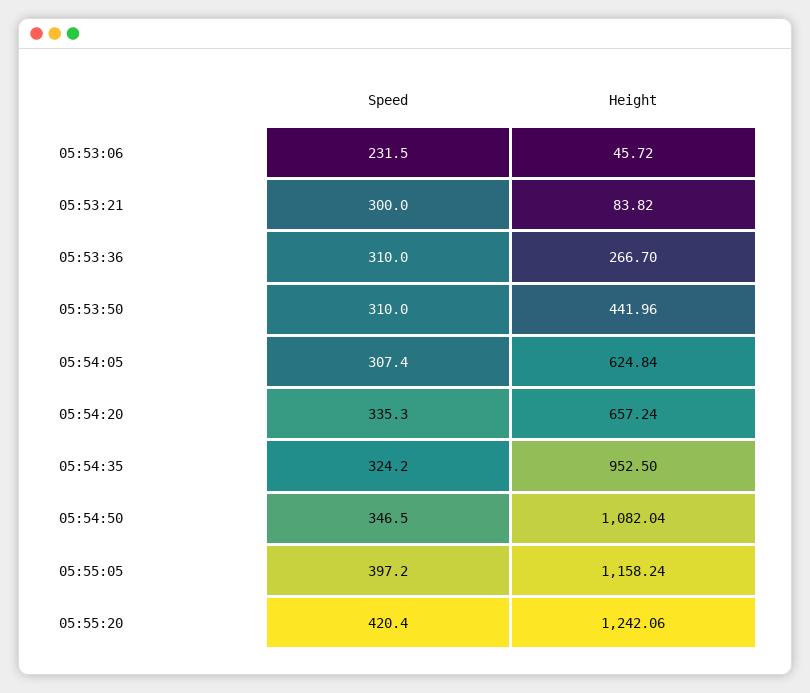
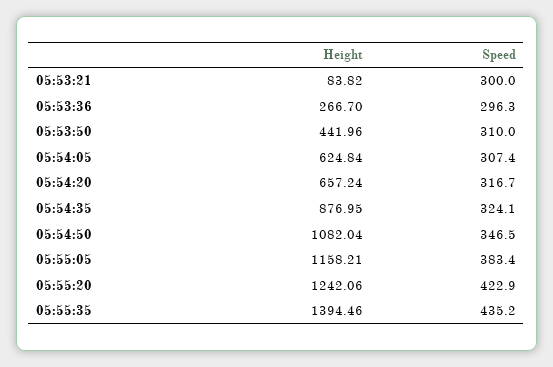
Speed, 05:53:06: 231.5 -> none
Height, 05:53:06: 45.72 -> none
Speed, 05:53:36: 310 -> 296.3
Speed, 05:54:20: 335.3 -> 316.7
Speed, 05:54:35: 324.2 -> 324.1
Height, 05:54:35: 952.5 -> 876.95
Speed, 05:55:05: 397.2 -> 383.4
Height, 05:55:05: 1158.24 -> 1158.21
Speed, 05:55:20: 420.4 -> 422.9
Height, 05:55:35: none -> 1394.46
Speed, 05:55:35: none -> 435.2

